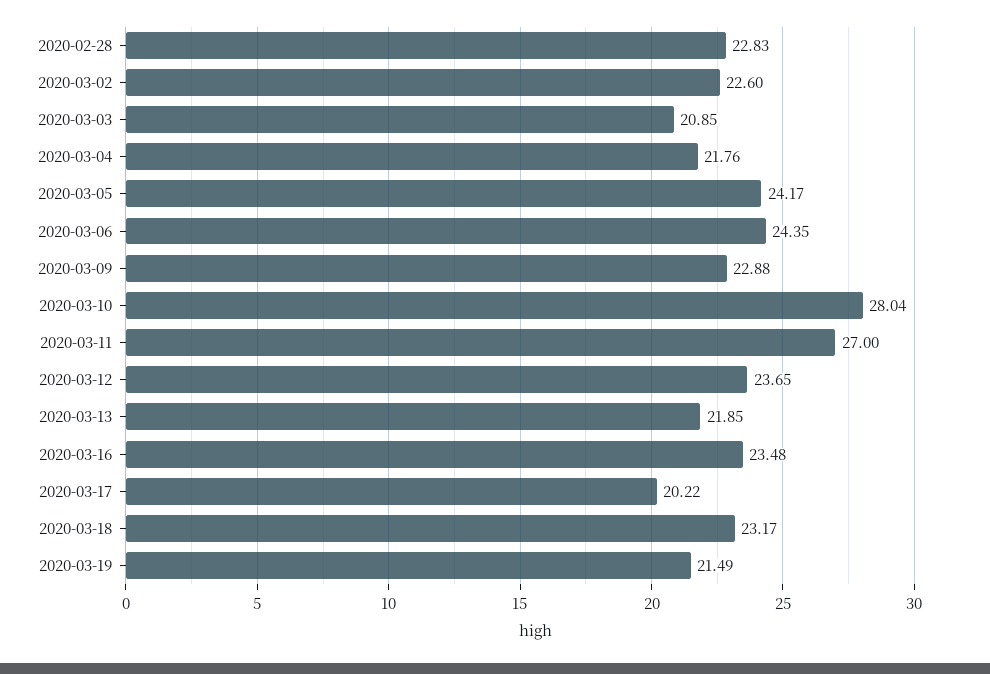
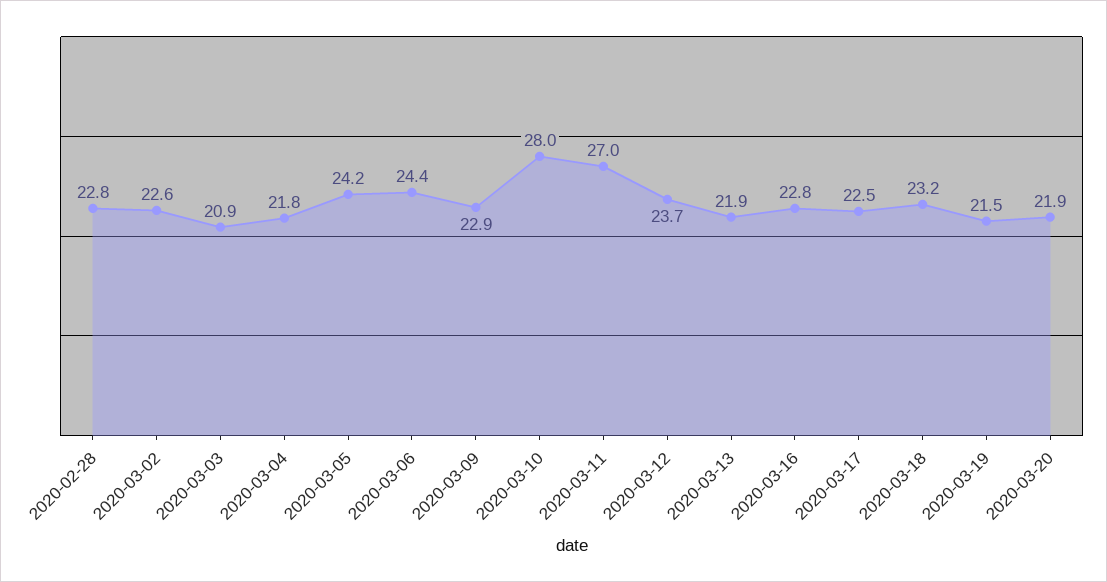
2020-03-16: 23.48 -> 22.8
2020-03-17: 20.22 -> 22.5
2020-03-20: none -> 21.9

